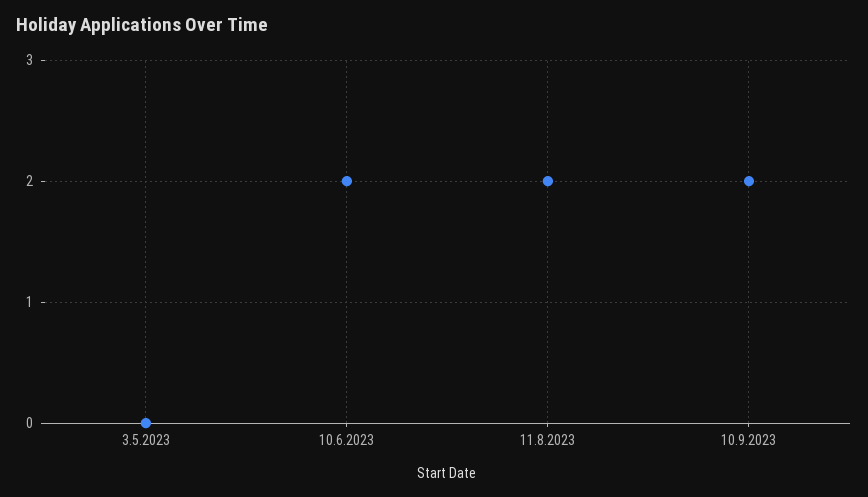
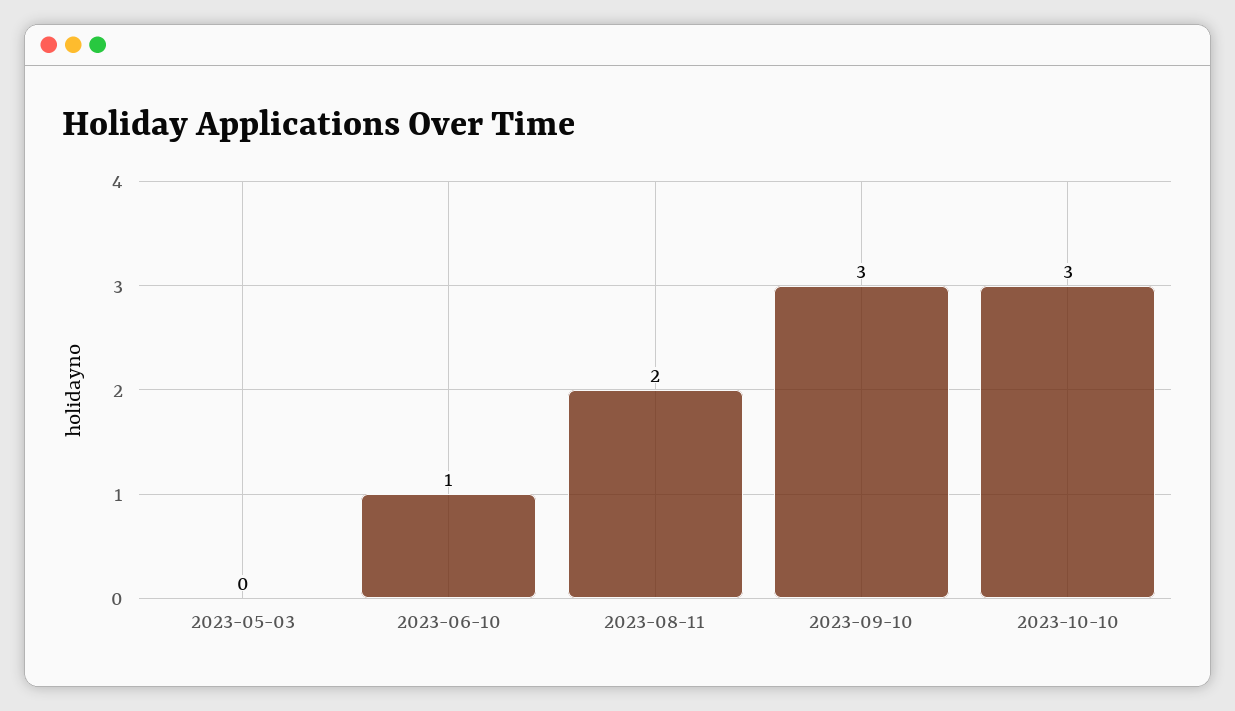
10.6.2023: 2 -> 1
10.9.2023: 2 -> 3
2023-10-10: none -> 3

